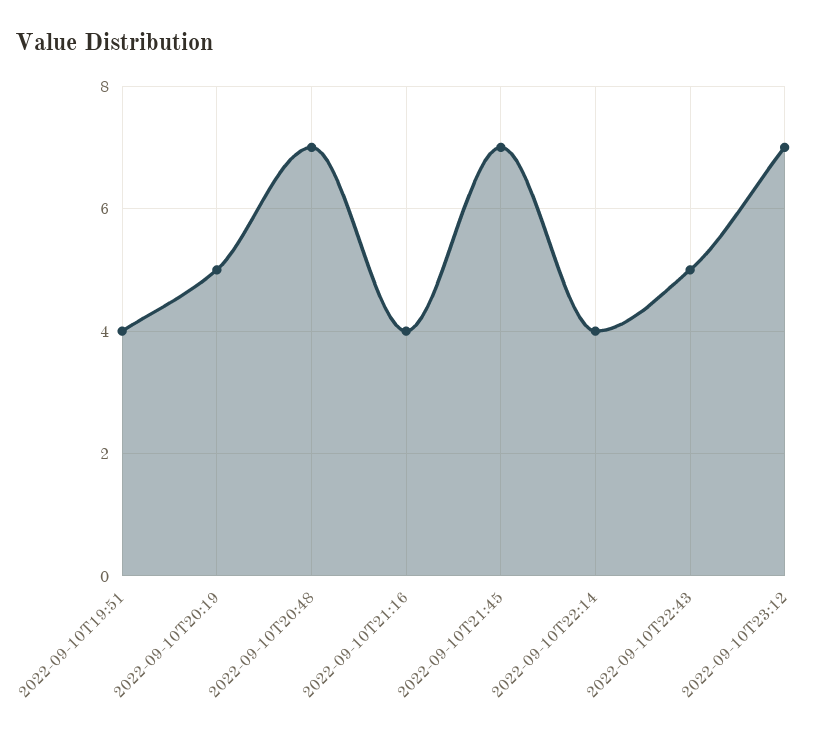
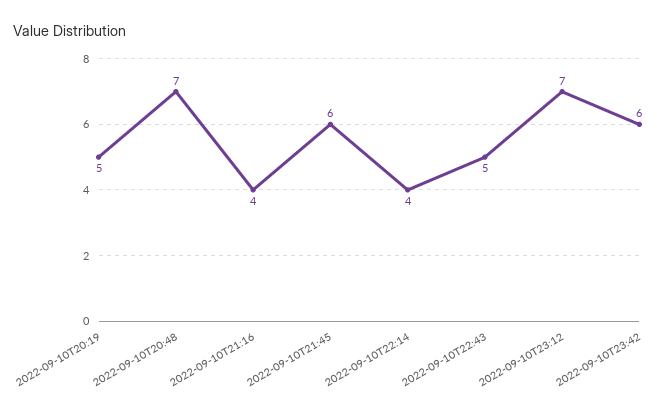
2022-09-10T19:51: 4 -> none
2022-09-10T21:45: 7 -> 6
2022-09-10T23:42: none -> 6

